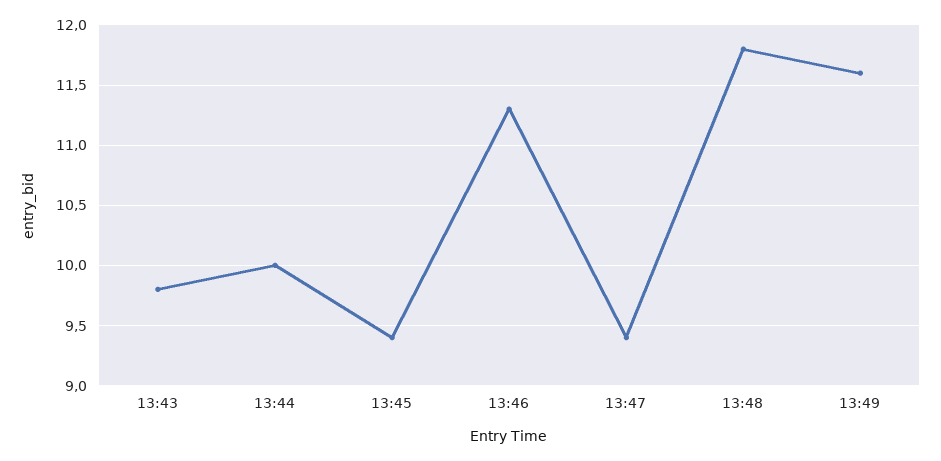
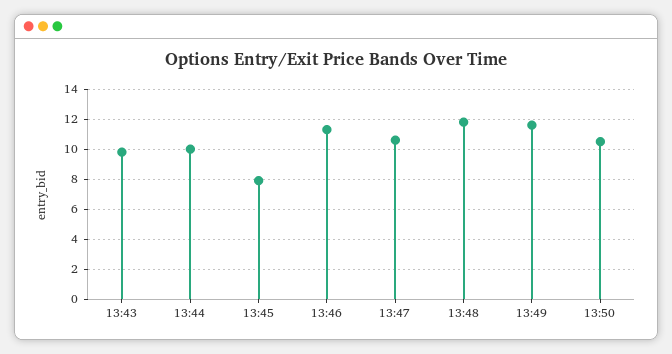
13:45: 9.4 -> 8
13:47: 9.4 -> 10.5
13:50: none -> 10.5

